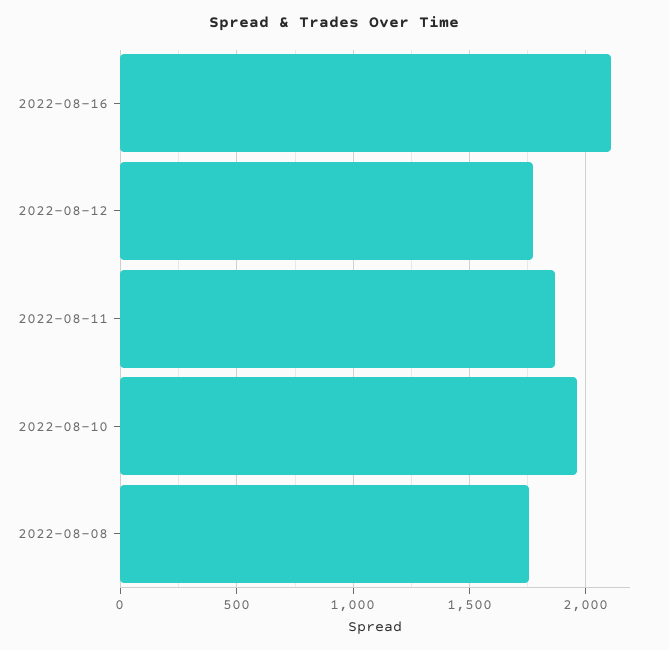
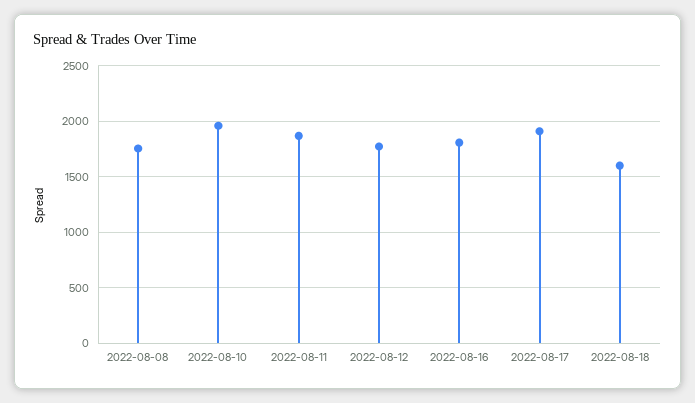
2022-08-16: 2100 -> 1800
2022-08-17: none -> 1900
2022-08-18: none -> 1600

